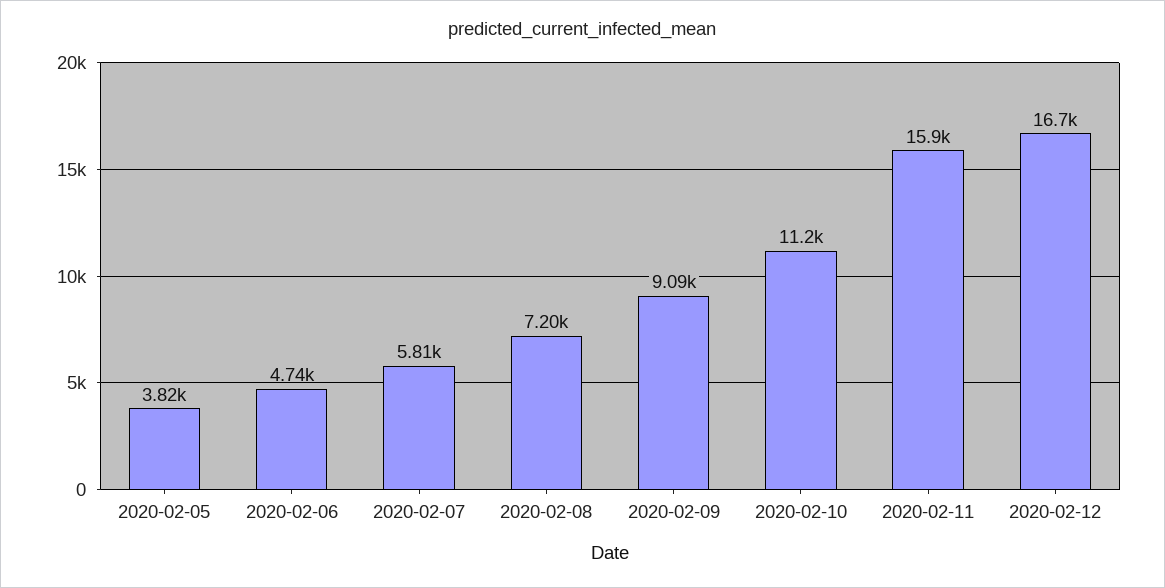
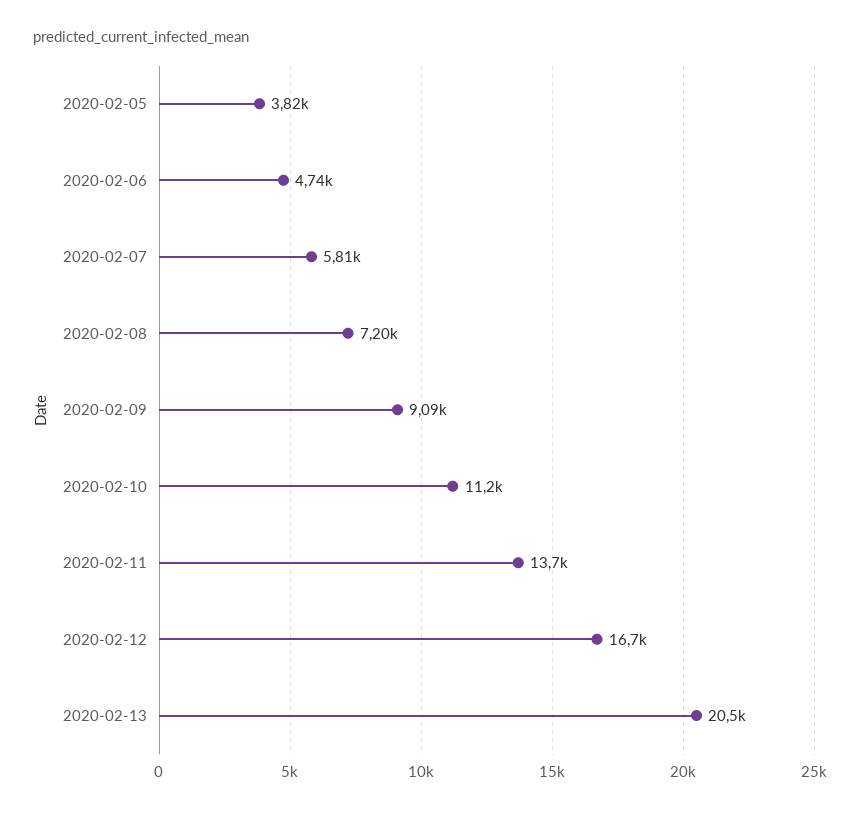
2020-02-11: 15900 -> 13700
2020-02-13: none -> 20500

